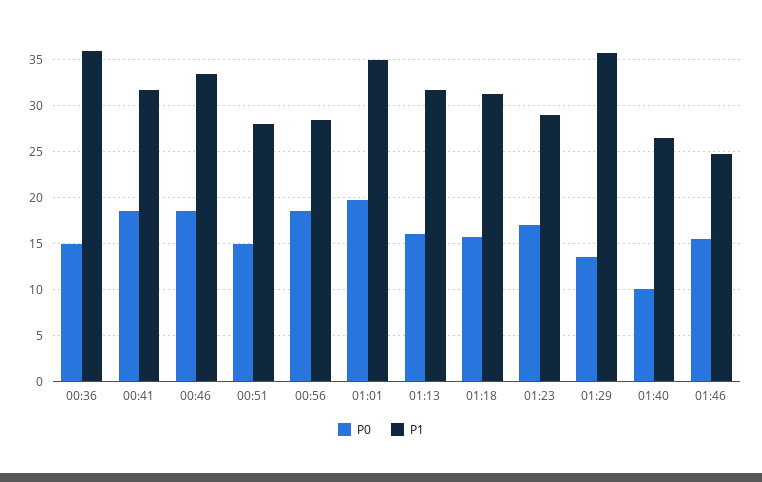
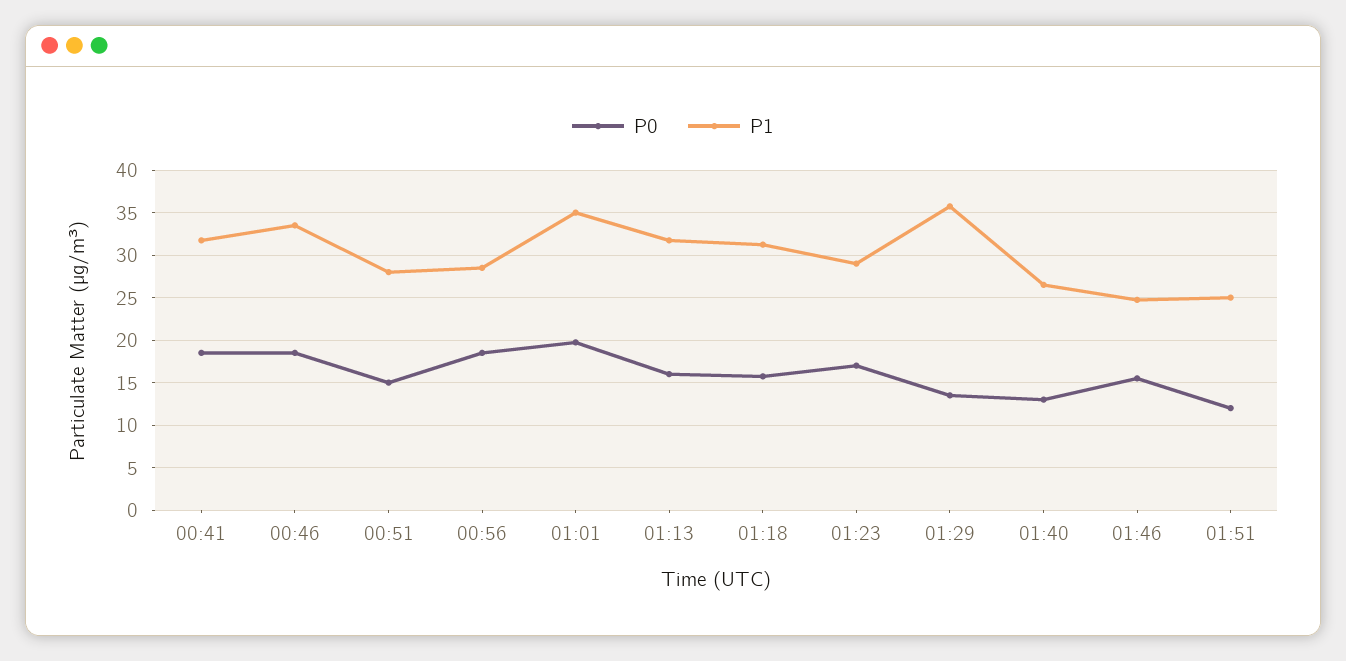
P0, 00:36: 15 -> none
P1, 00:36: 36 -> none
P0, 01:40: 10 -> 13
P0, 01:51: none -> 12
P1, 01:51: none -> 25

